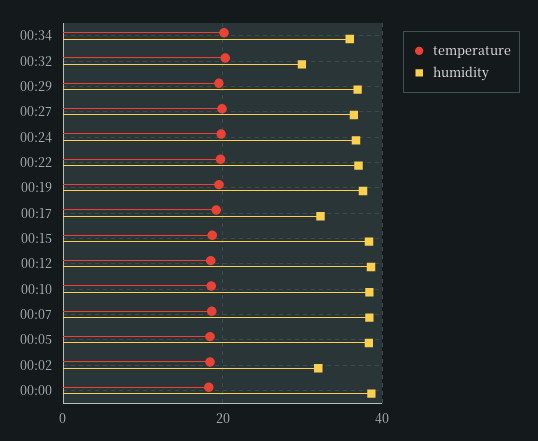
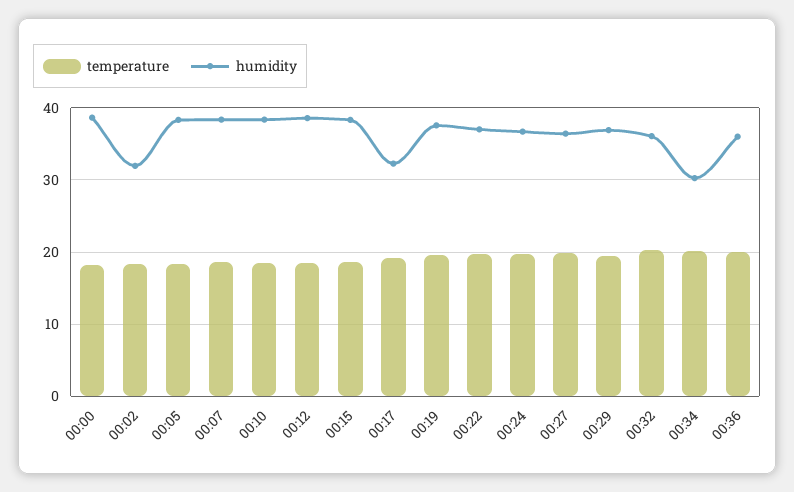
humidity, 00:34: 36 -> 30
humidity, 00:32: 30 -> 36
temperature, 00:36: none -> 20
humidity, 00:36: none -> 36

